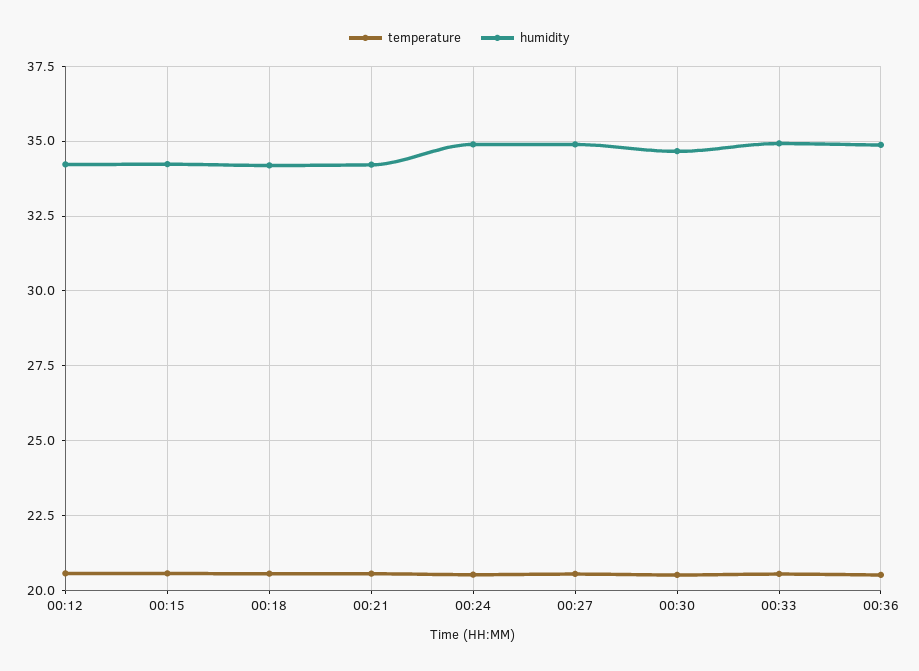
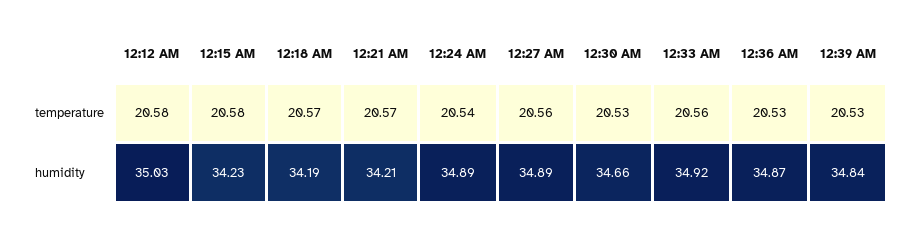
humidity, 00:12: 34.25 -> 35.03
temperature, 12:39 AM: none -> 20.53
humidity, 12:39 AM: none -> 34.84

